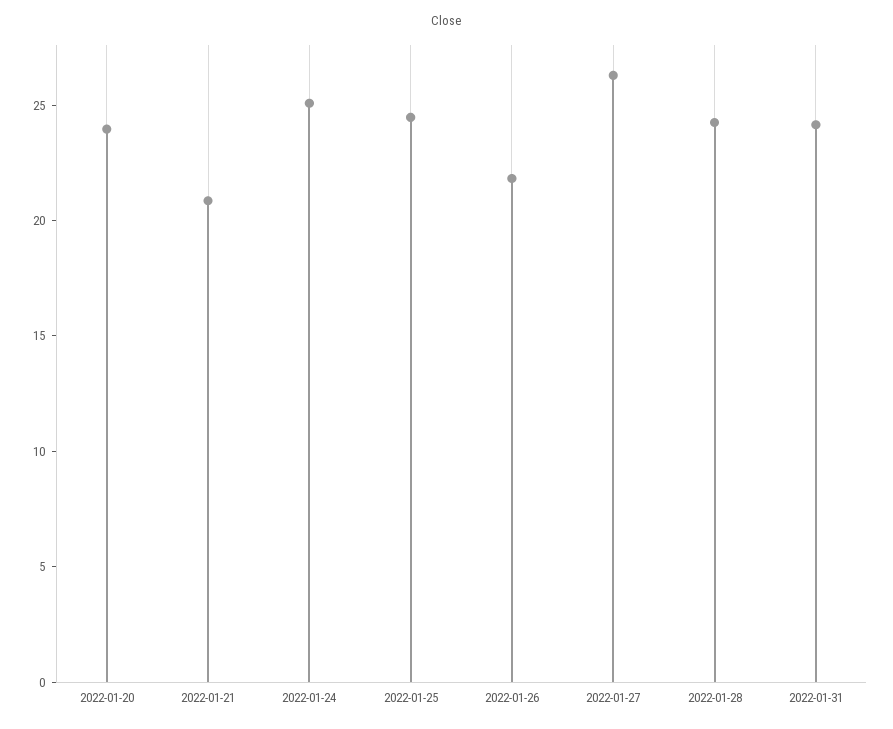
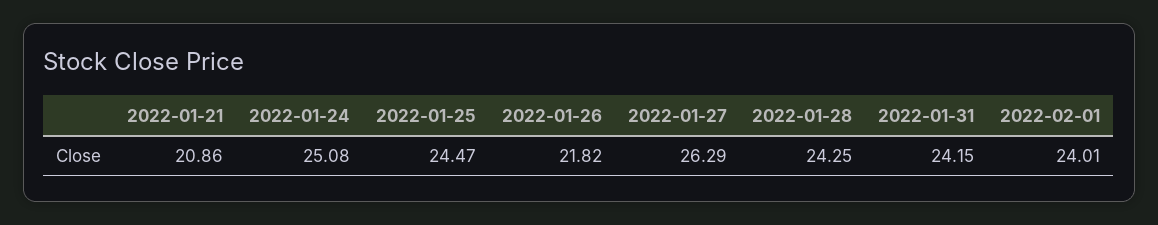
2022-01-20: 24 -> none
2022-02-01: none -> 24.01

